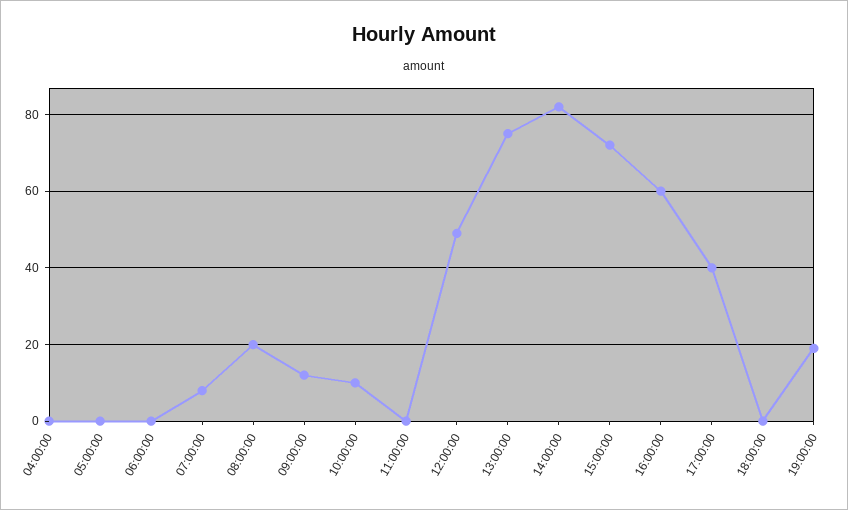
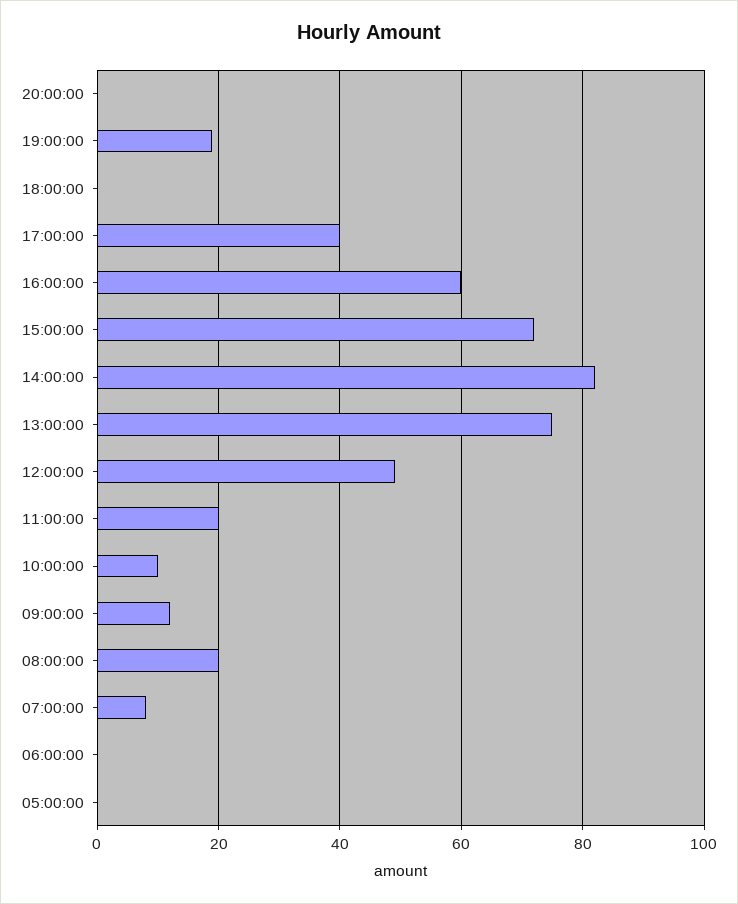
04:00:00: 0 -> none
11:00:00: 0 -> 20
20:00:00: none -> 0

